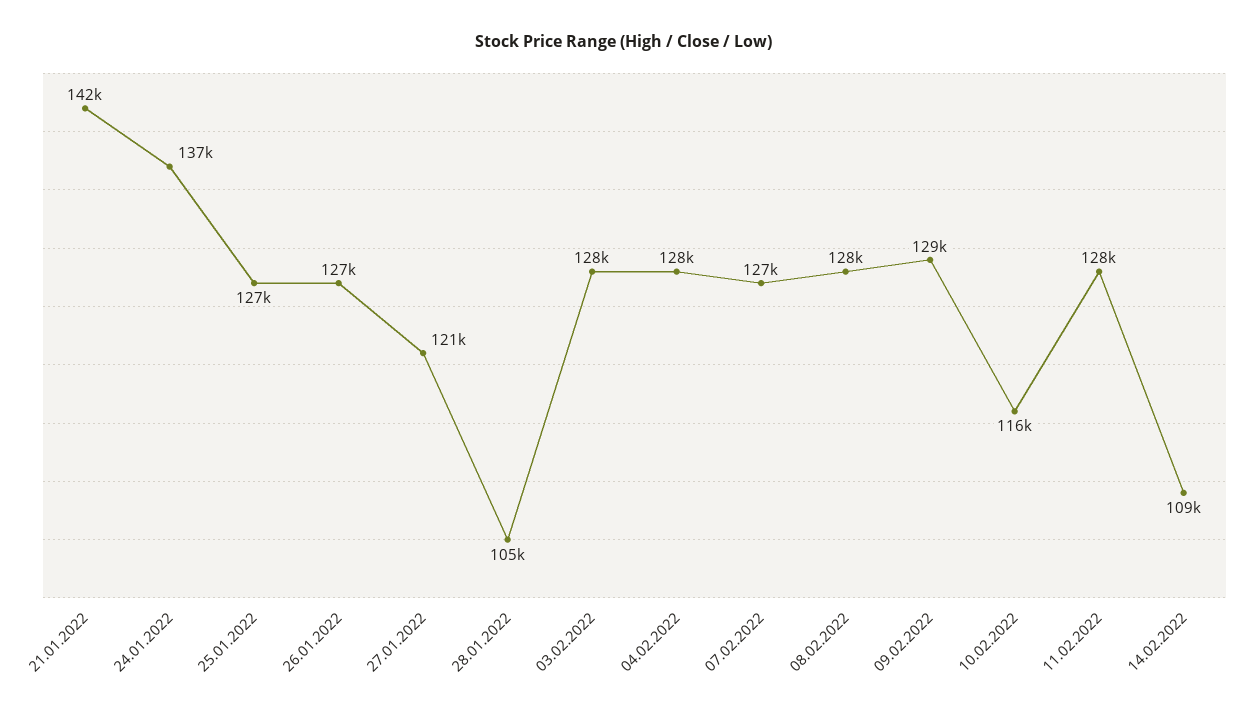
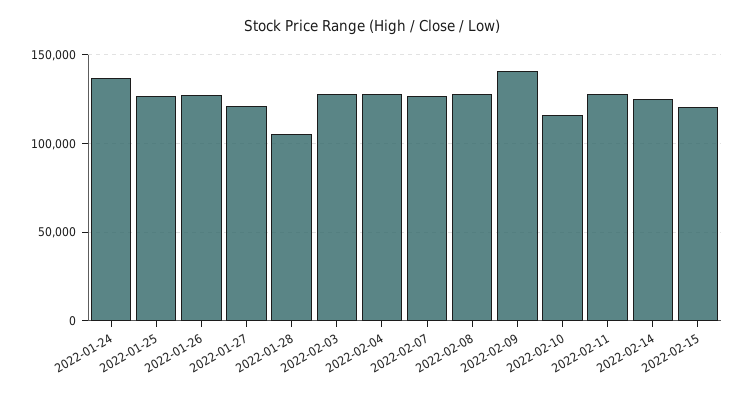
21.01.2022: 142000 -> none
09.02.2022: 129000 -> 140000
14.02.2022: 109000 -> 125000
2022-02-15: none -> 120000

